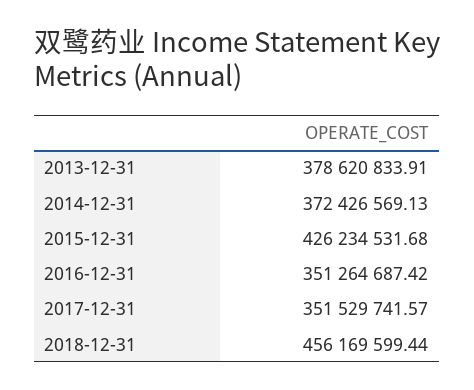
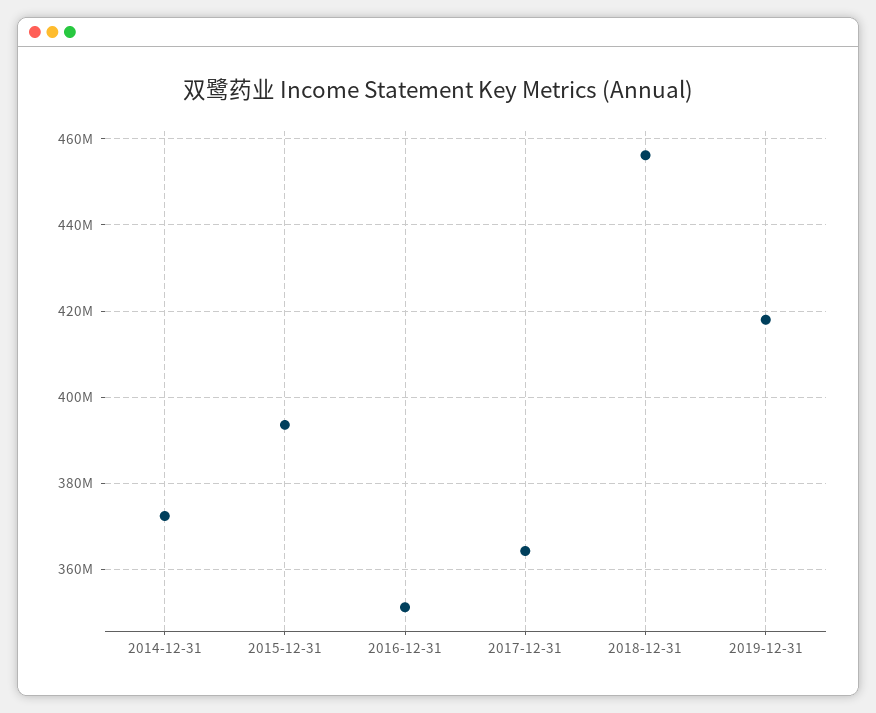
2013-12-31: 378620833.91 -> none
2015-12-31: 426234531.68 -> 394000000
2017-12-31: 351529741.57 -> 364000000
2019-12-31: none -> 418000000

